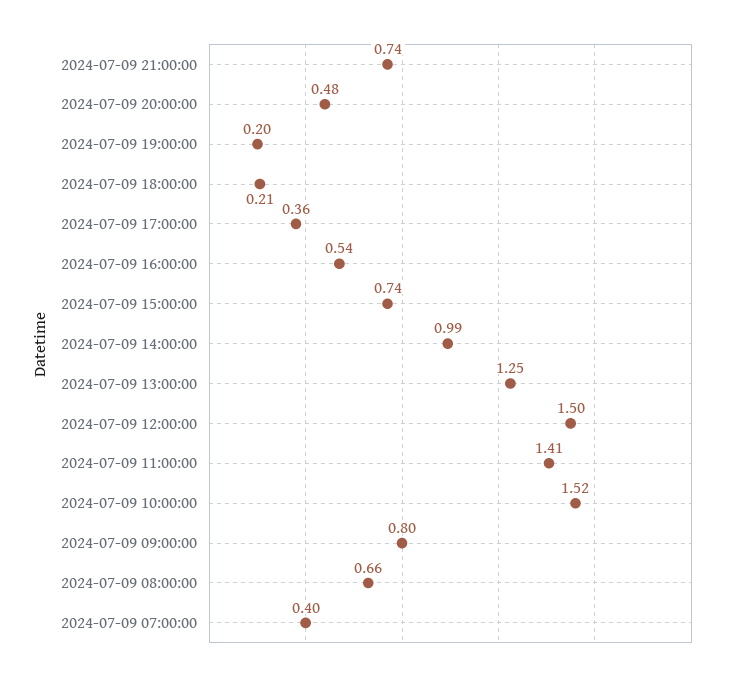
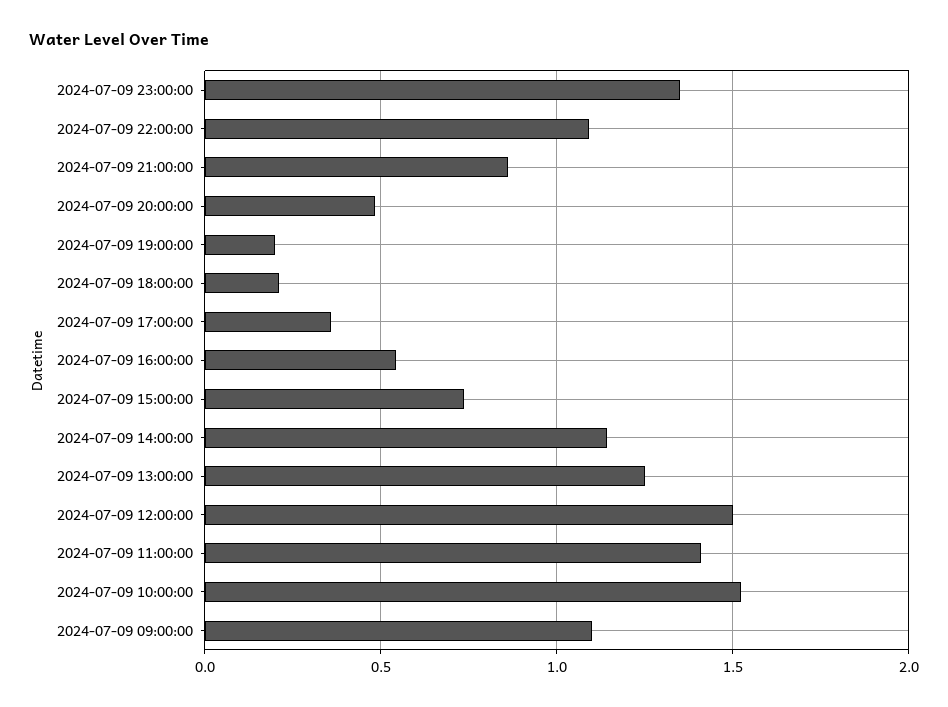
2024-07-09 21:00:00: 0.74 -> 0.85
2024-07-09 14:00:00: 0.99 -> 1.15
2024-07-09 09:00:00: 0.8 -> 1.1
2024-07-09 08:00:00: 0.66 -> none
2024-07-09 07:00:00: 0.4 -> none
2024-07-09 23:00:00: none -> 1.35
2024-07-09 22:00:00: none -> 1.1

